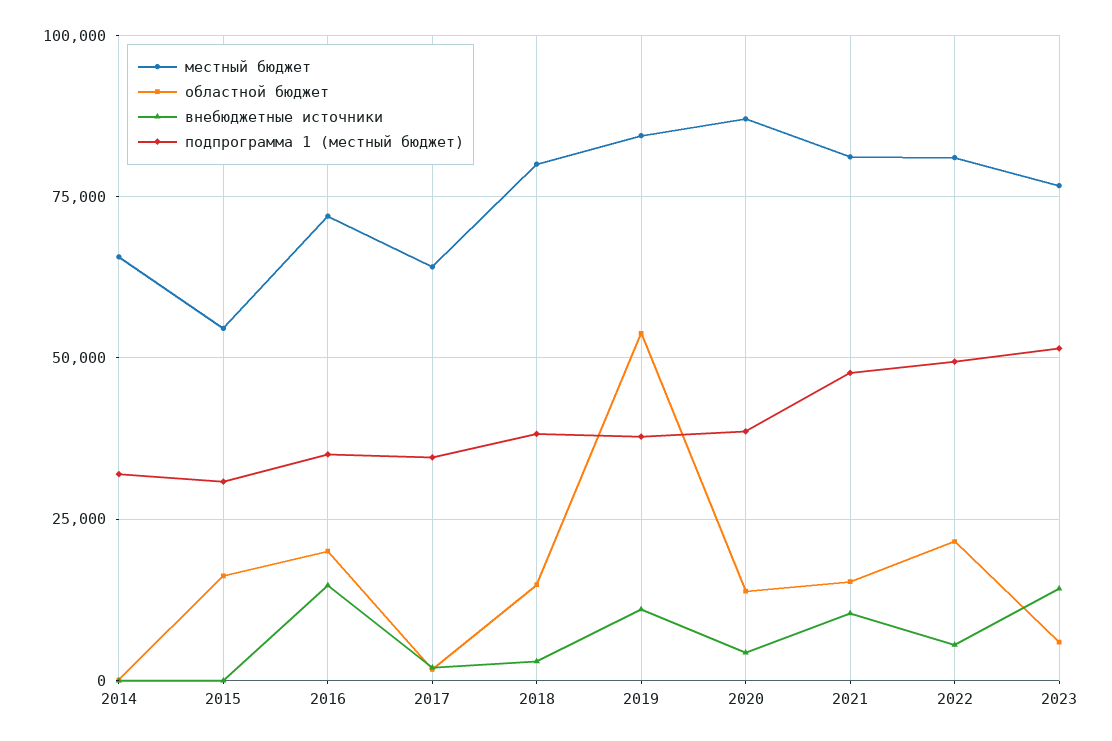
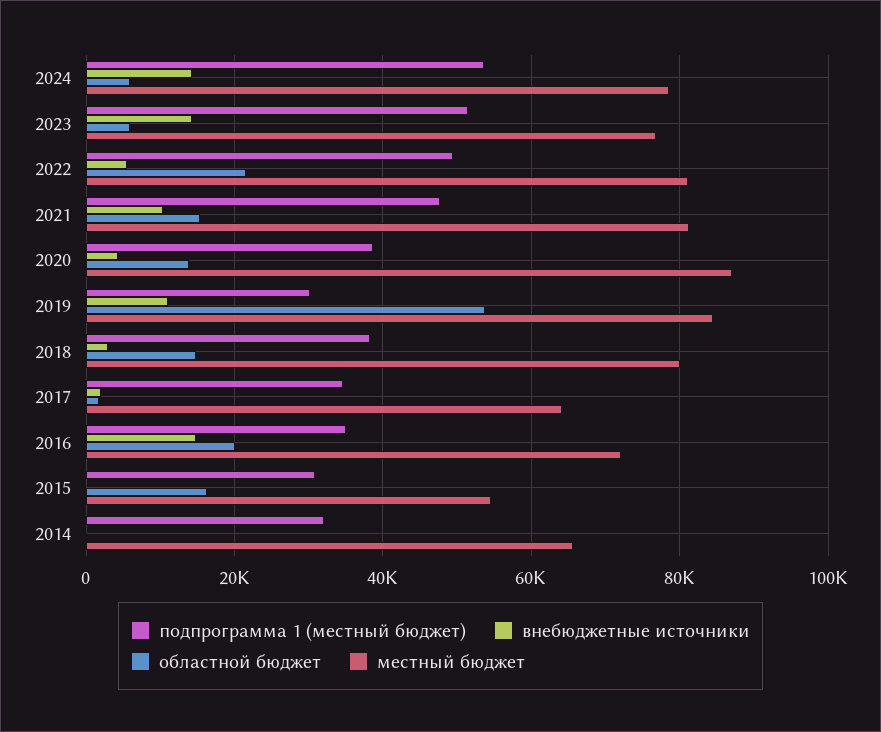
подпрограмма 1 (местный бюджет), 2019: 37500 -> 30000
подпрограмма 1 (местный бюджет), 2024: none -> 54000
внебюджетные источники, 2024: none -> 14000
областной бюджет, 2024: none -> 6000
местный бюджет, 2024: none -> 78000

